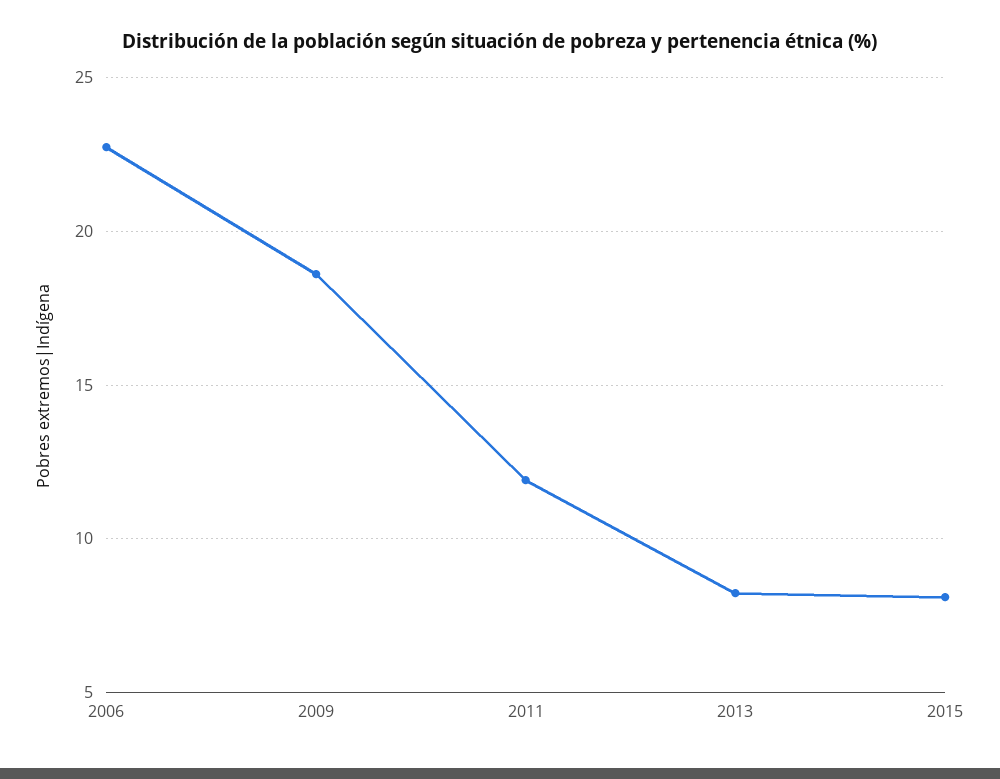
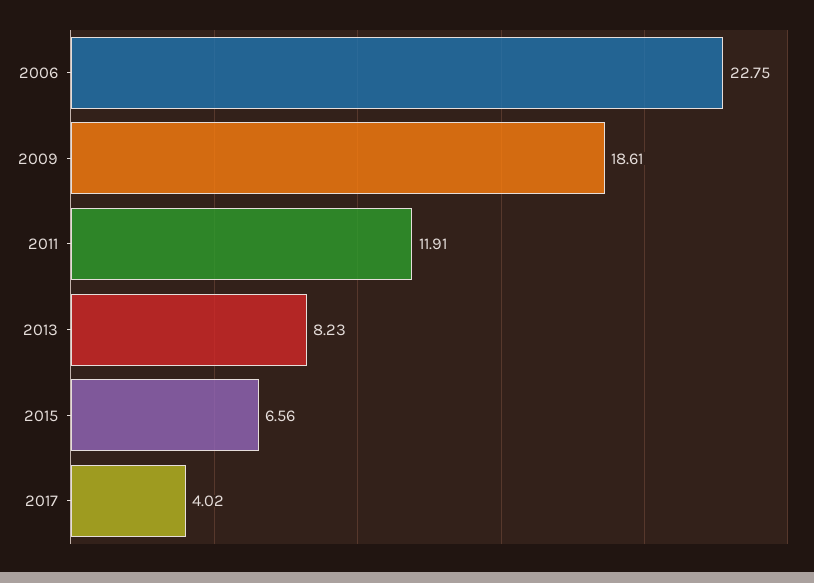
2015: 8 -> 6.56
2017: none -> 4.02

